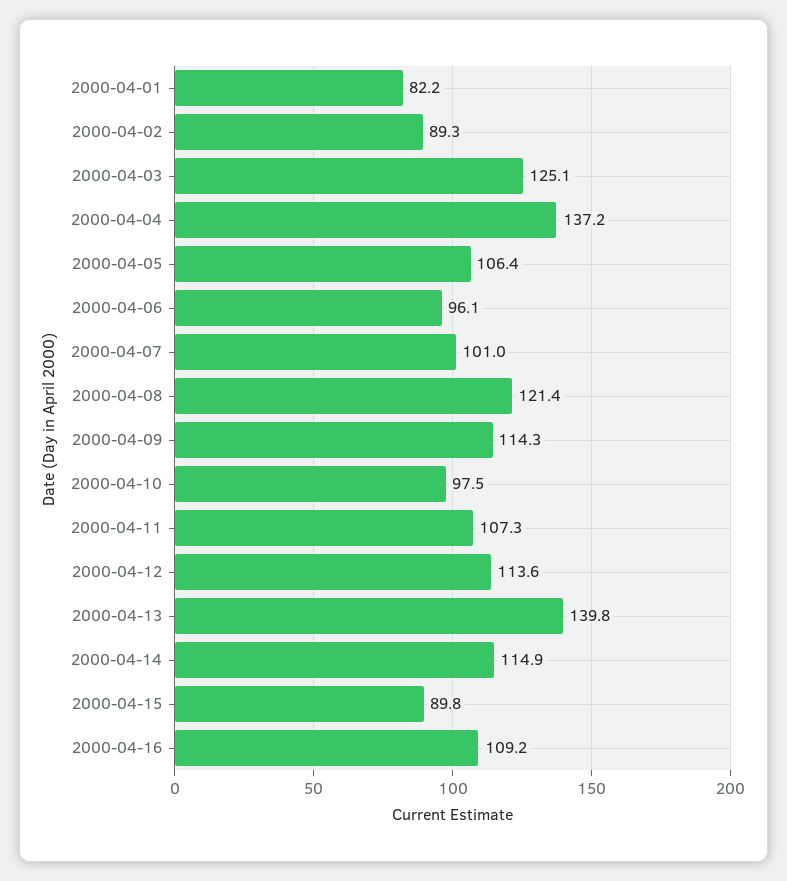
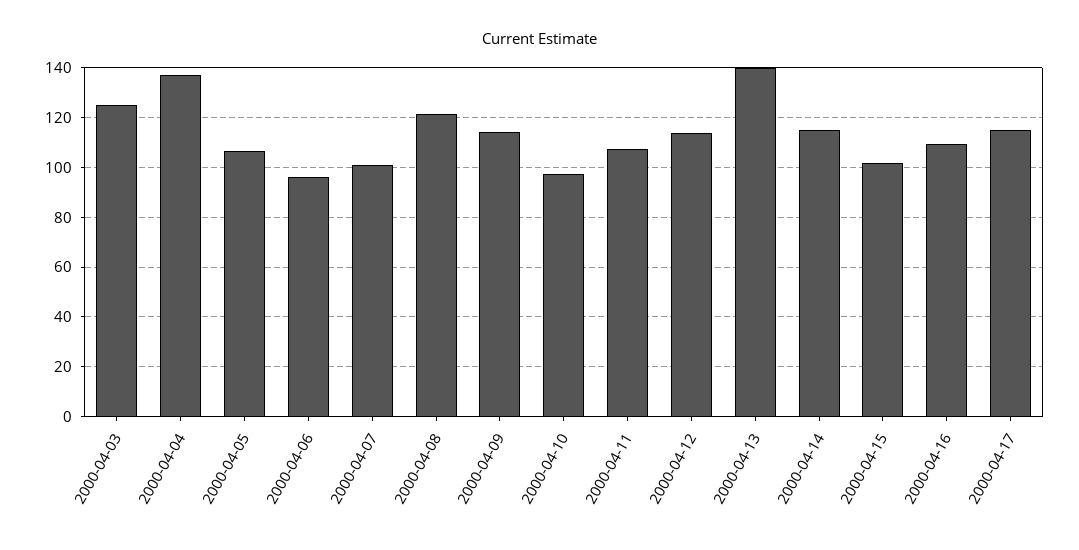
2000-04-01: 82.2 -> none
2000-04-02: 89.3 -> none
2000-04-15: 89.8 -> 102.5
2000-04-17: none -> 115

